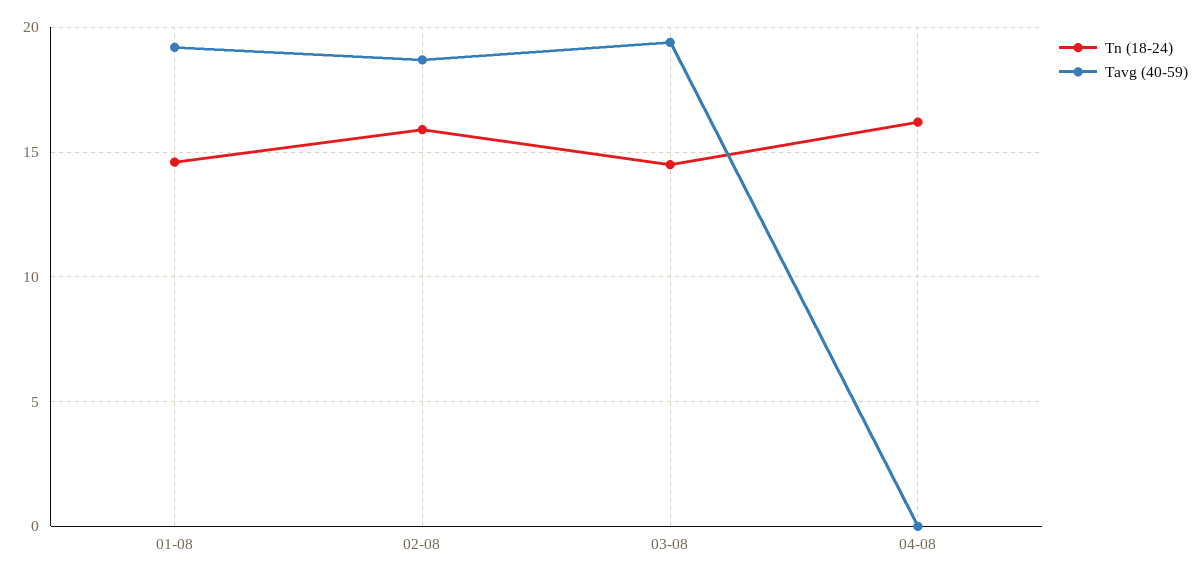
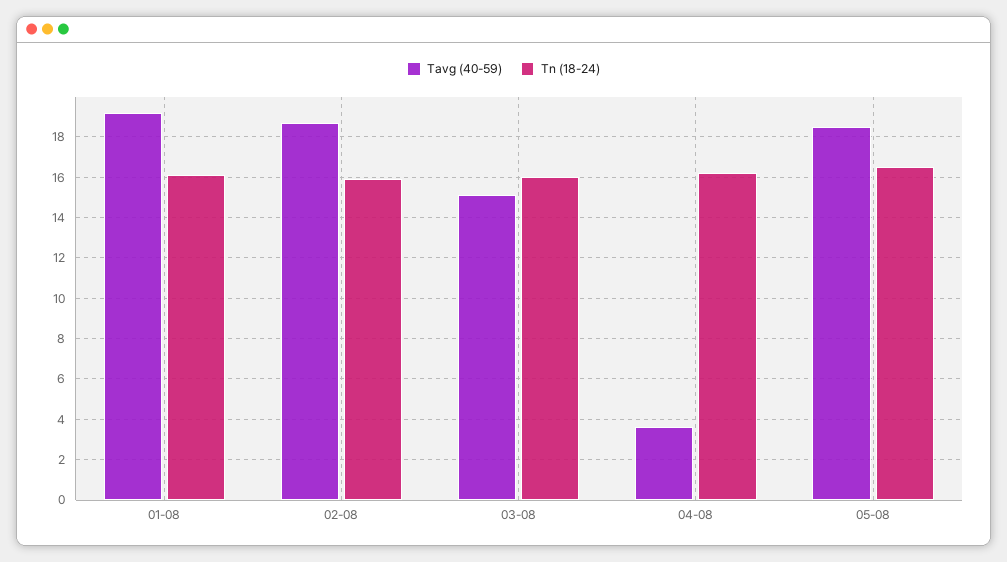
Tn (18-24), 01-08: 14.5 -> 16
Tn (18-24), 03-08: 14.5 -> 16
Tavg (40-59), 03-08: 19.5 -> 15
Tavg (40-59), 04-08: 0 -> 3.5
Tavg (40-59), 05-08: none -> 18.5
Tn (18-24), 05-08: none -> 16.5

